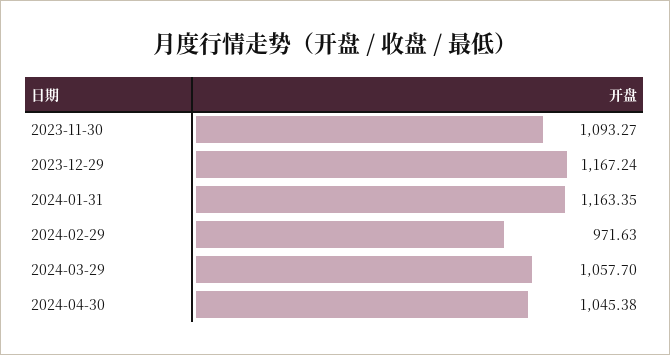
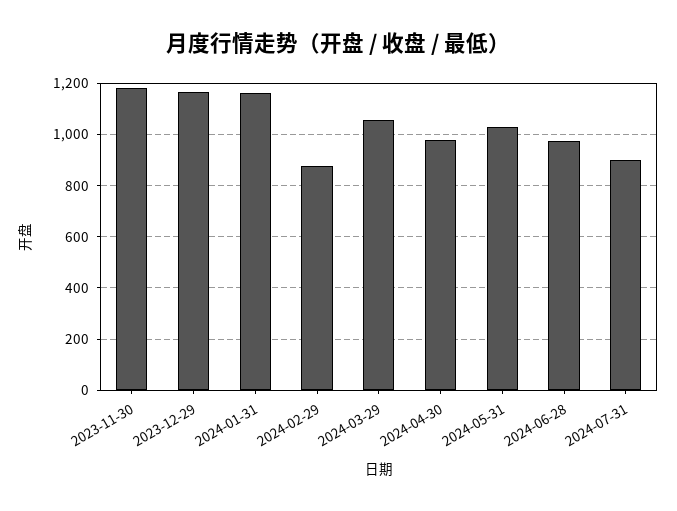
2023-11-30: 1093.27 -> 1175
2024-02-29: 971.63 -> 875
2024-04-30: 1045.38 -> 975
2024-05-31: none -> 1025
2024-06-28: none -> 975
2024-07-31: none -> 900

